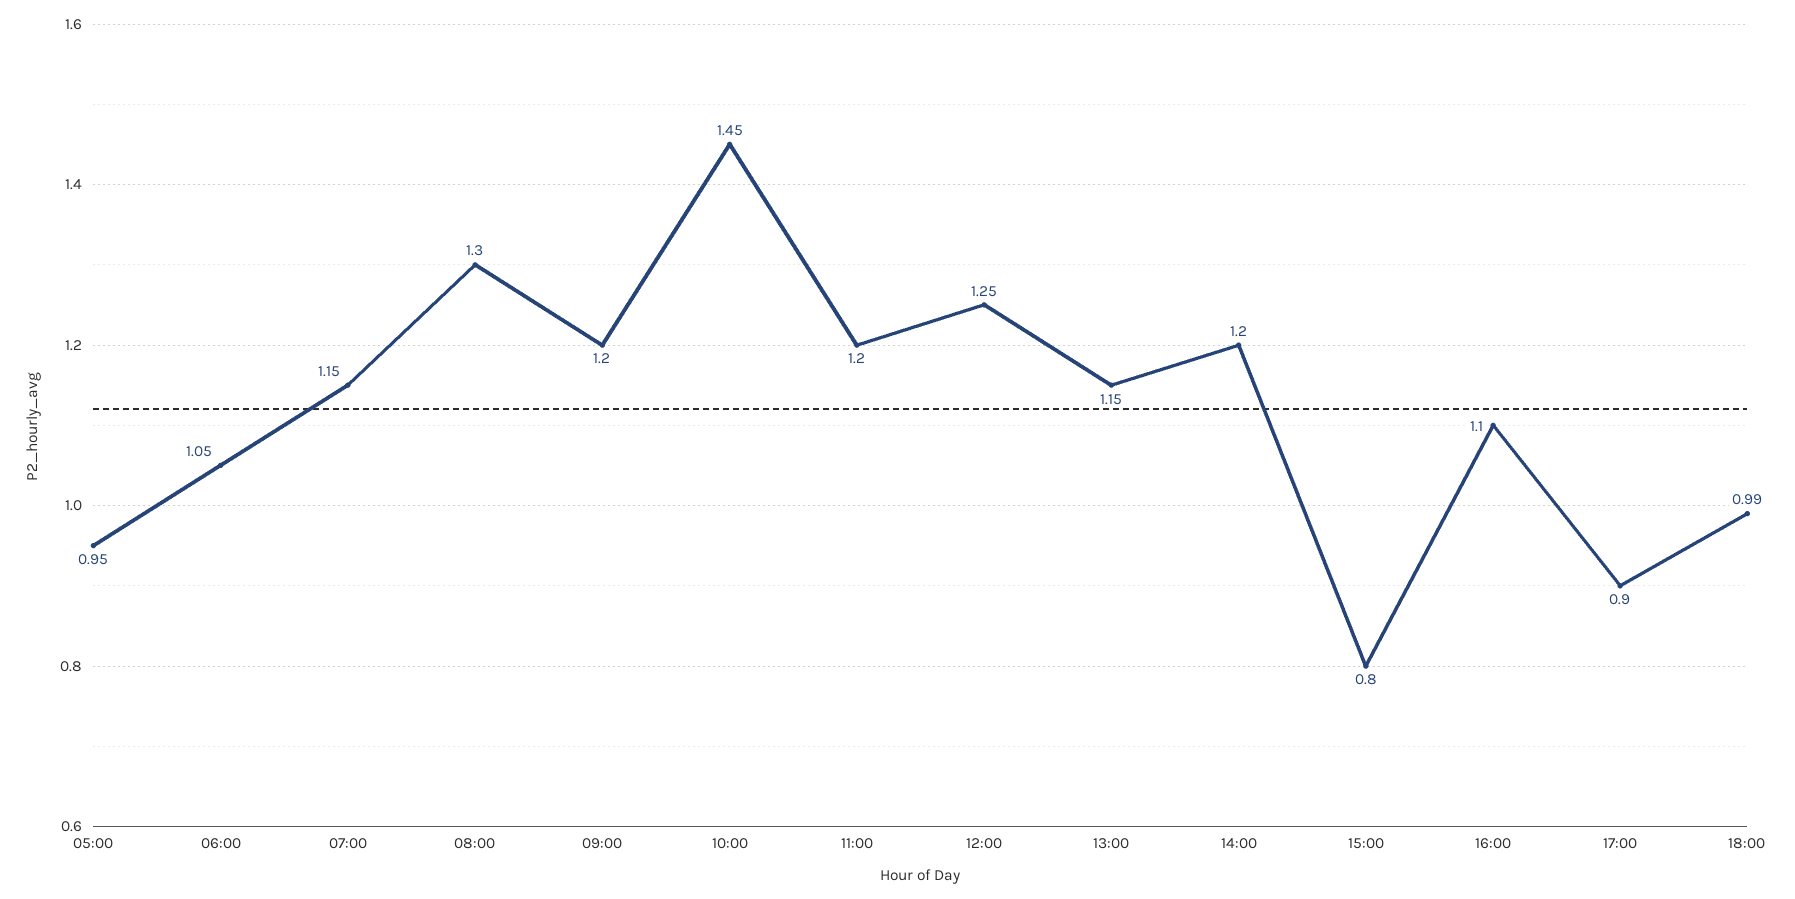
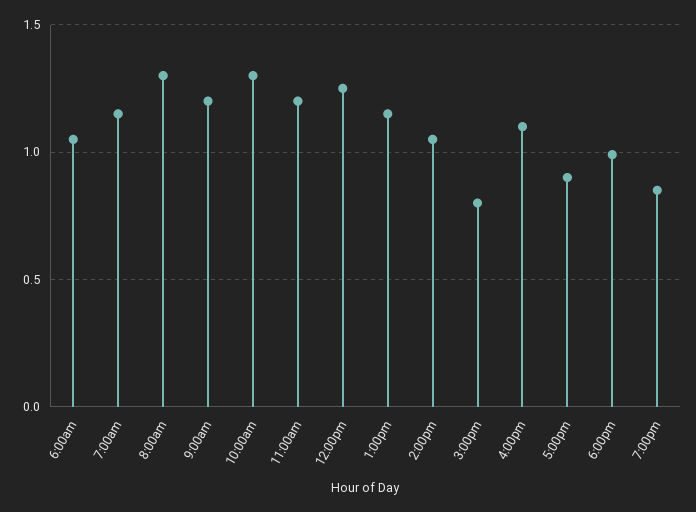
05:00: 0.95 -> none
10:00: 1.45 -> 1.3
14:00: 1.2 -> 1.05
7:00pm: none -> 0.85

